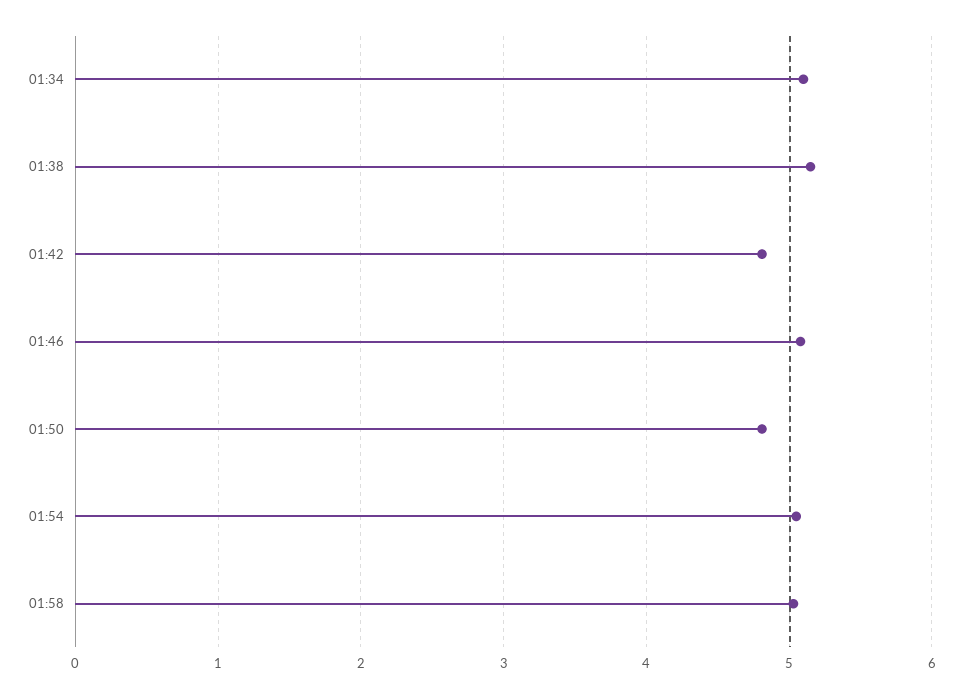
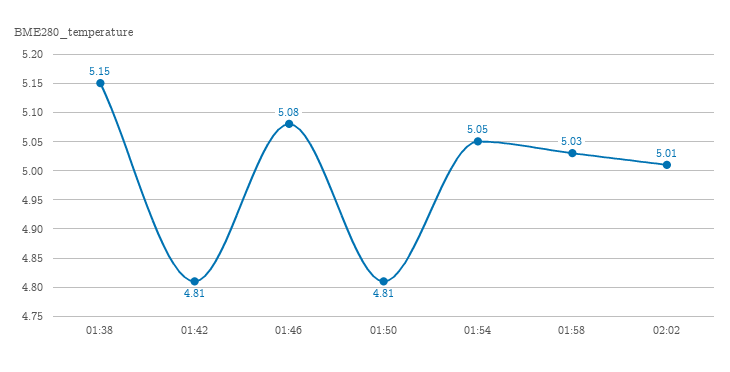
01:34: 5.1 -> none
02:02: none -> 5.01

